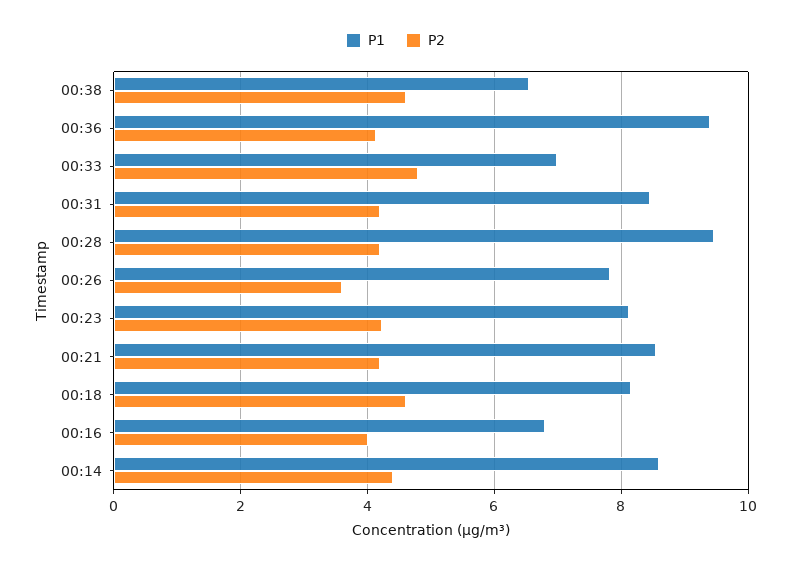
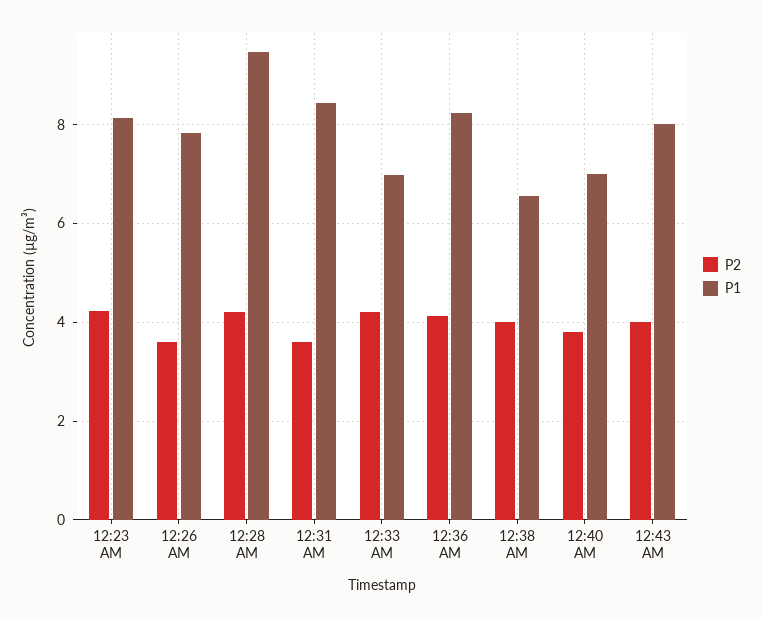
P2, 00:38: 4.6 -> 4
P1, 00:36: 9.4 -> 8.2
P2, 00:33: 4.8 -> 4.2
P2, 00:31: 4.2 -> 3.6
P1, 00:21: 8.6 -> none
P2, 00:21: 4.2 -> none
P1, 00:18: 8.2 -> none
P2, 00:18: 4.6 -> none
P1, 00:16: 6.8 -> none
P2, 00:16: 4 -> none
P1, 00:14: 8.6 -> none
P2, 00:14: 4.4 -> none
P2, 12:40 AM: none -> 3.8
P1, 12:40 AM: none -> 7
P2, 12:43 AM: none -> 4
P1, 12:43 AM: none -> 8

